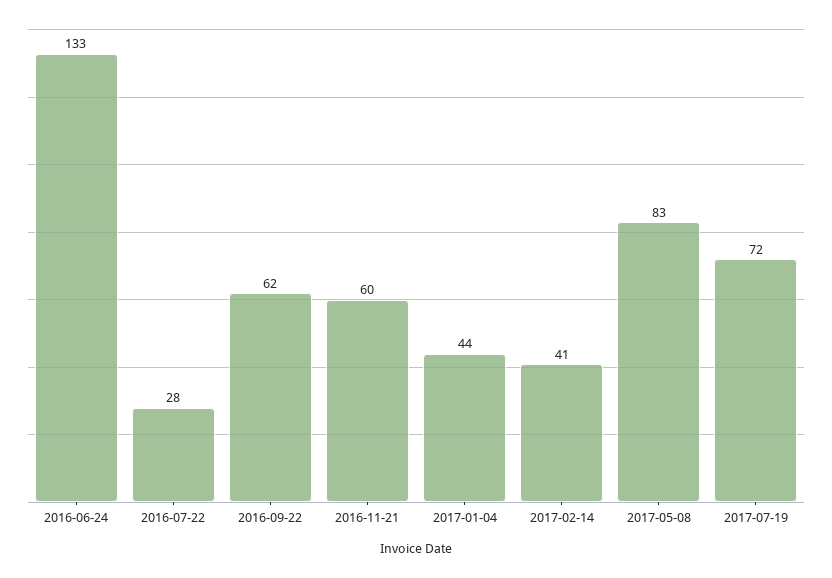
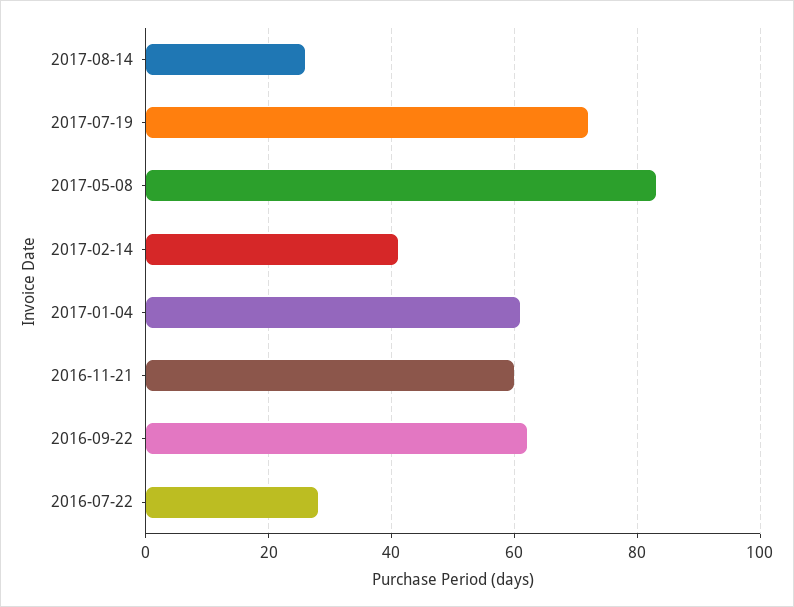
2016-06-24: 133 -> none
2017-01-04: 44 -> 60
2017-08-14: none -> 25

